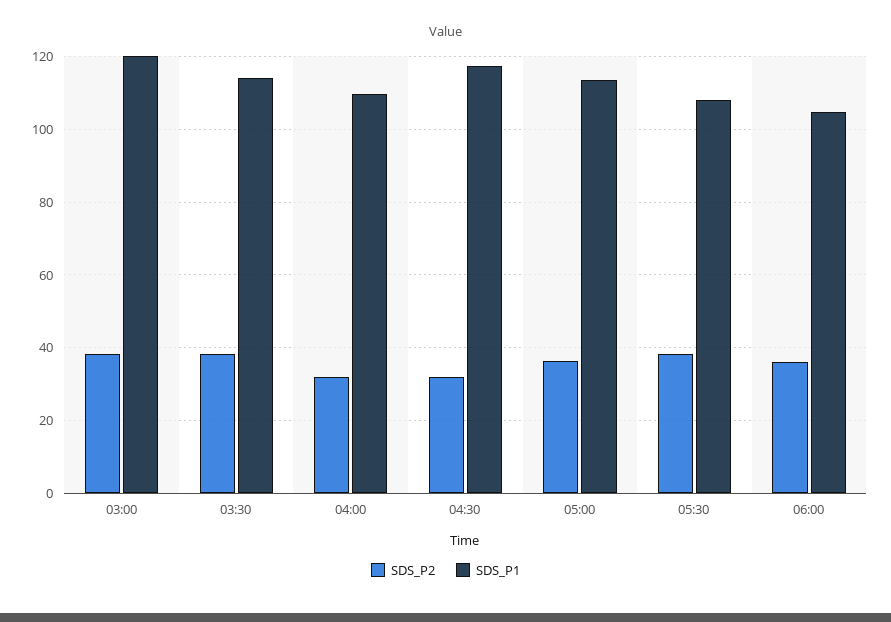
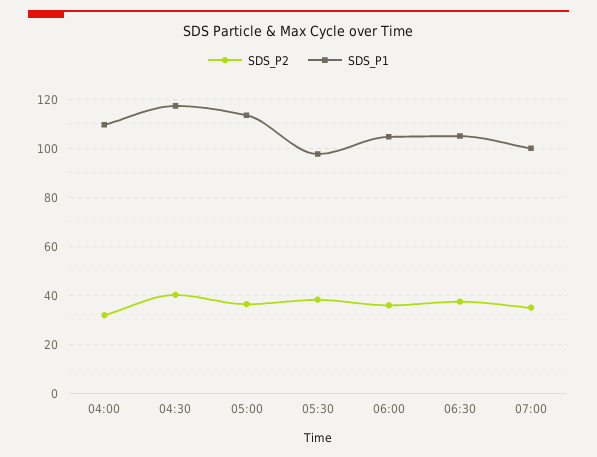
SDS_P2, 03:00: 38 -> none
SDS_P1, 03:00: 120 -> none
SDS_P2, 03:30: 38 -> none
SDS_P1, 03:30: 114 -> none
SDS_P2, 04:30: 32 -> 40
SDS_P1, 05:30: 108 -> 97.5
SDS_P2, 06:30: none -> 37.5
SDS_P1, 06:30: none -> 105
SDS_P2, 07:00: none -> 35
SDS_P1, 07:00: none -> 100

